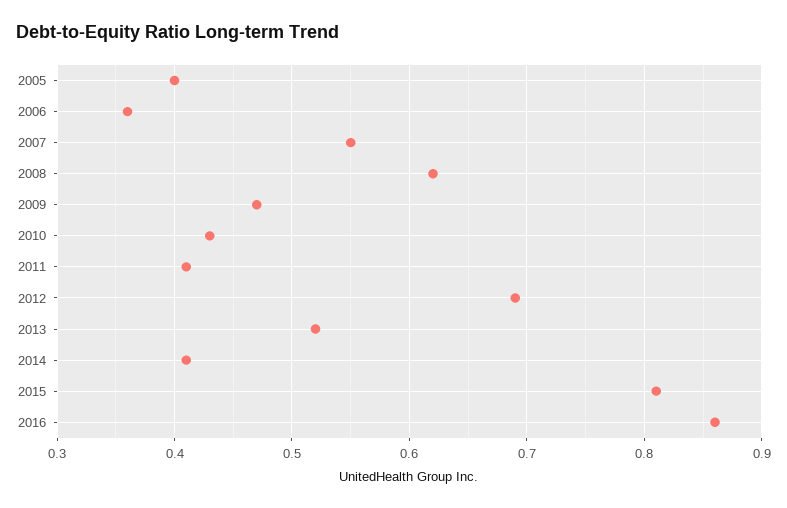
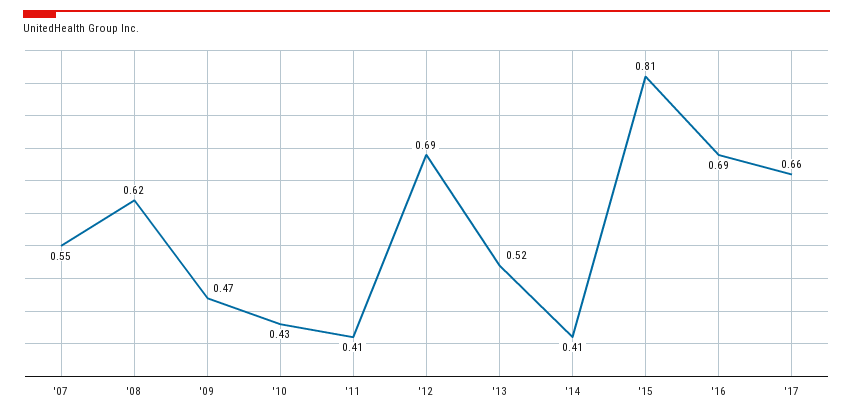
2005: 0.4 -> none
2006: 0.36 -> none
2016: 0.86 -> 0.69
'17: none -> 0.66

